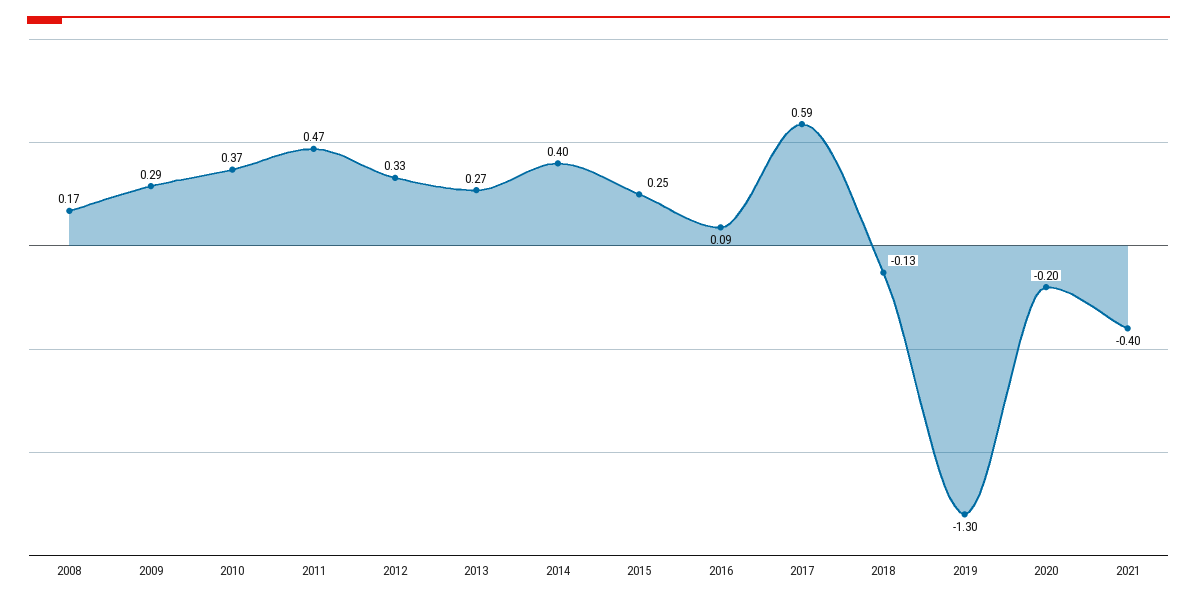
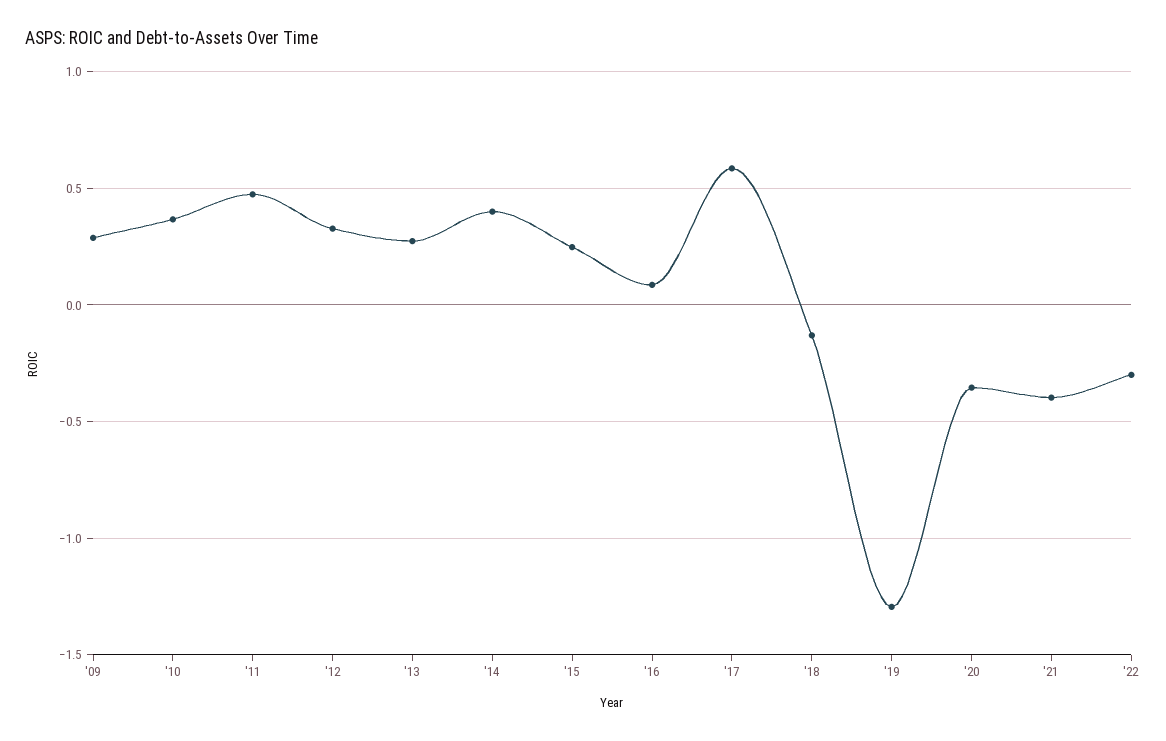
2008: 0.17 -> none
2020: -0.2 -> -0.35
'22: none -> -0.3

